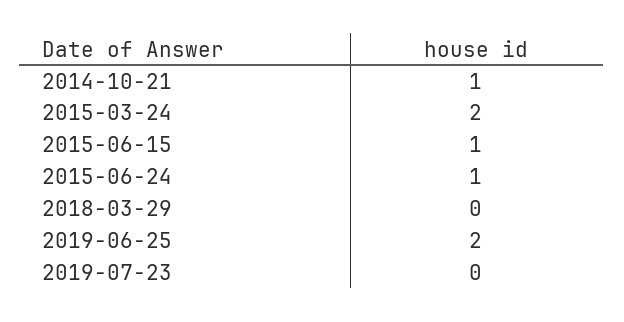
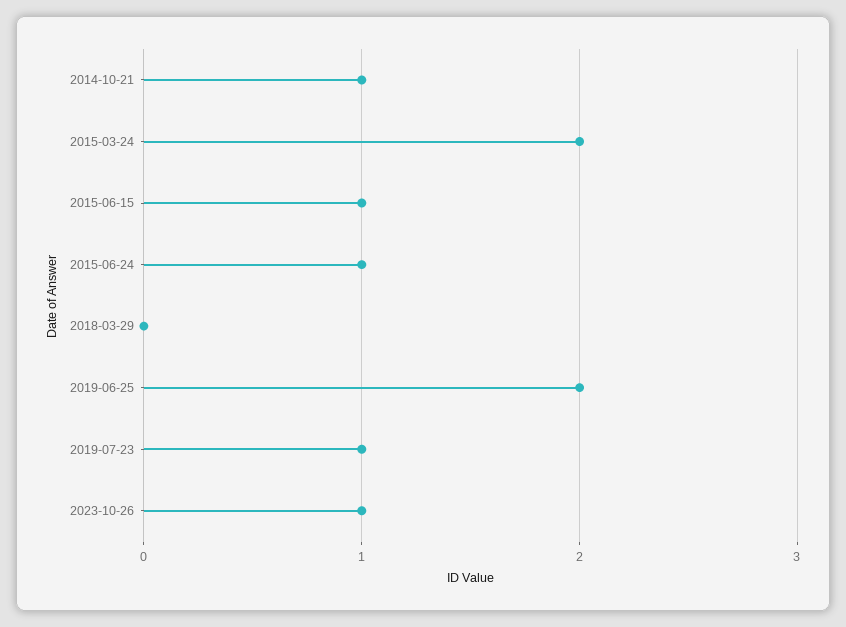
2019-07-23: 0 -> 1
2023-10-26: none -> 1

